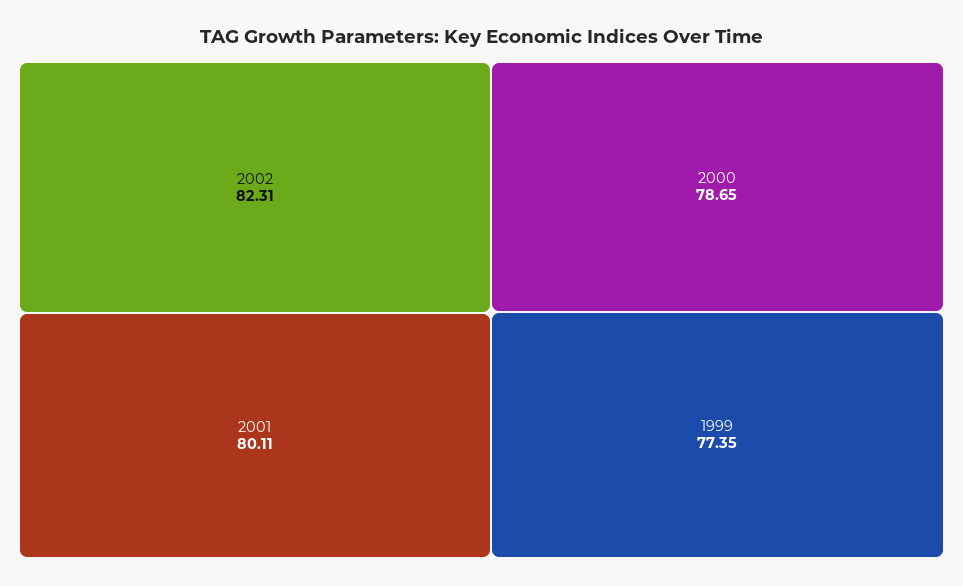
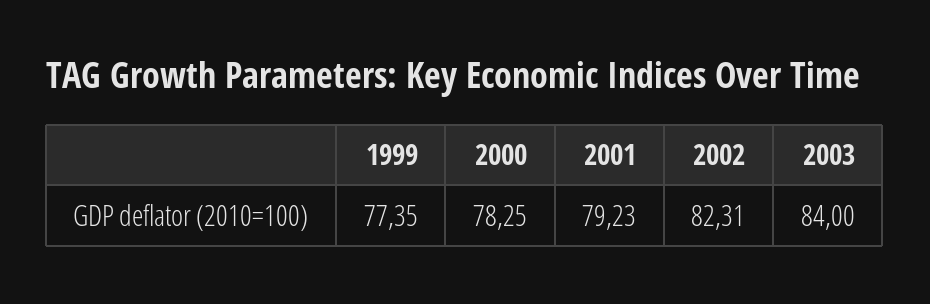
2001: 80.11 -> 79.23
2000: 78.65 -> 78.25
2003: none -> 84

